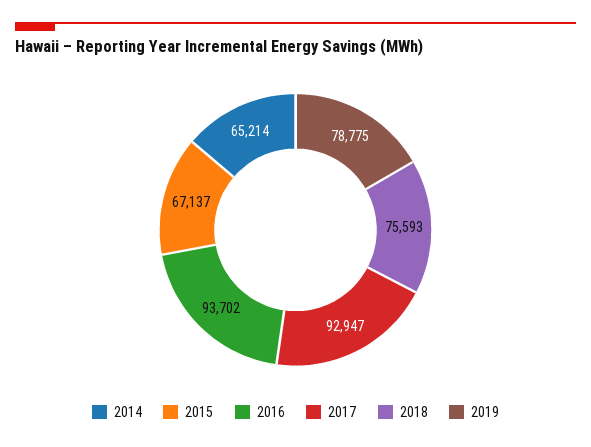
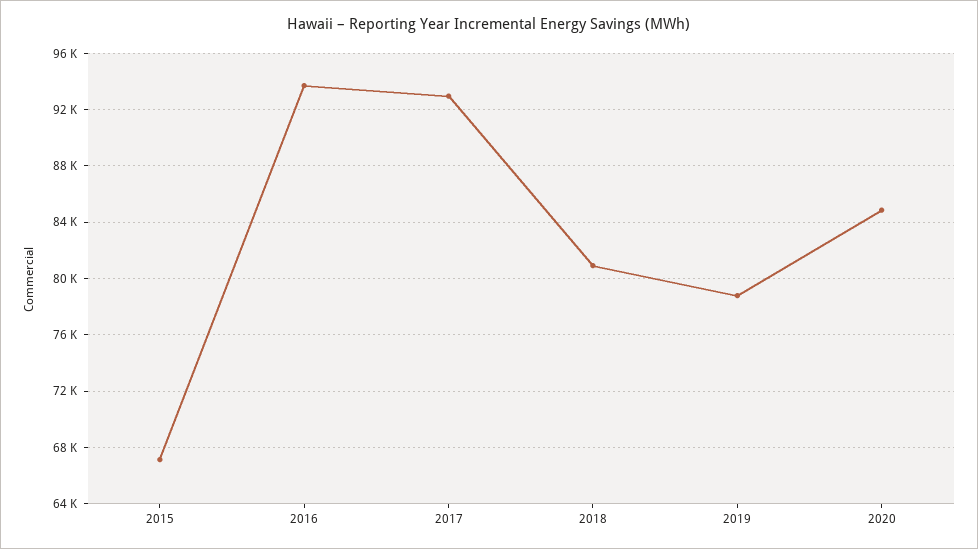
2014: 65214 -> none
2018: 75593 -> 81000
2020: none -> 85000

